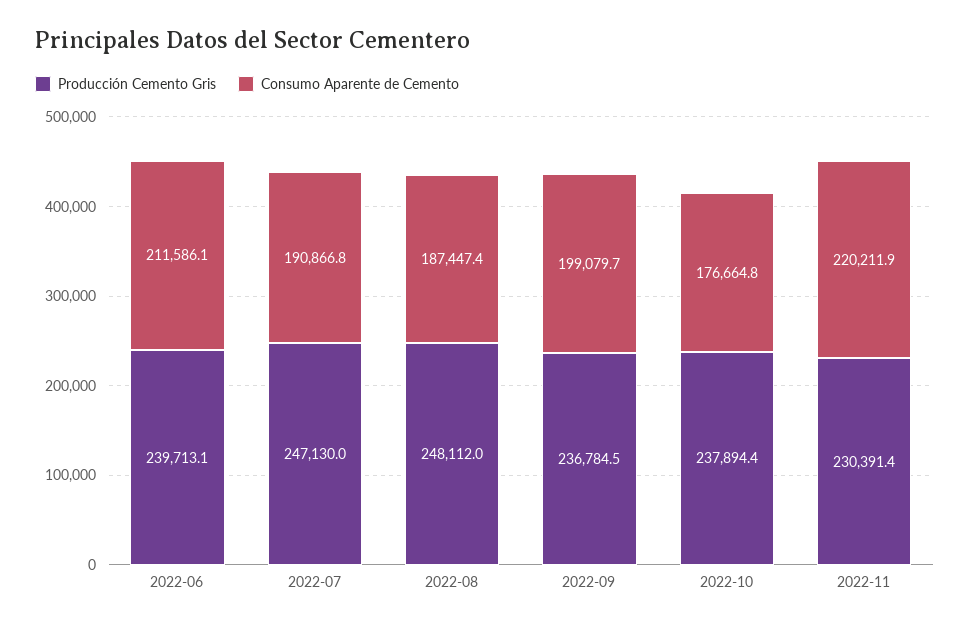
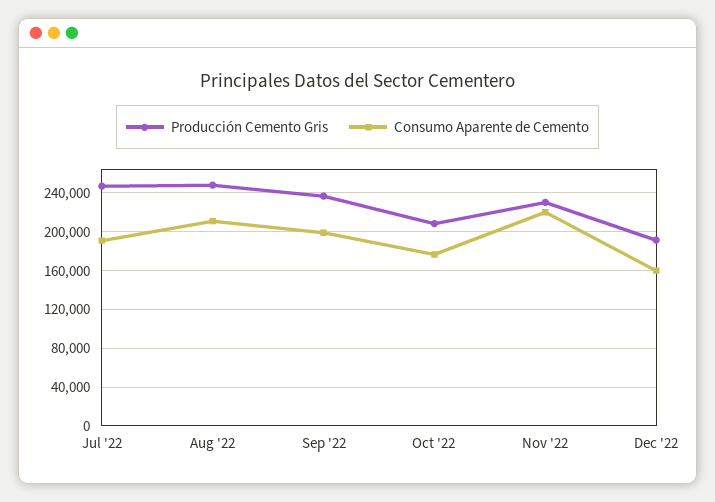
Producción Cemento Gris, 2022-06: 239713.1 -> none
Consumo Aparente de Cemento, 2022-06: 211586.1 -> none
Consumo Aparente de Cemento, 2022-08: 187447.4 -> 210000
Producción Cemento Gris, 2022-10: 237894.4 -> 210000
Producción Cemento Gris, Dec '22: none -> 190000
Consumo Aparente de Cemento, Dec '22: none -> 160000

